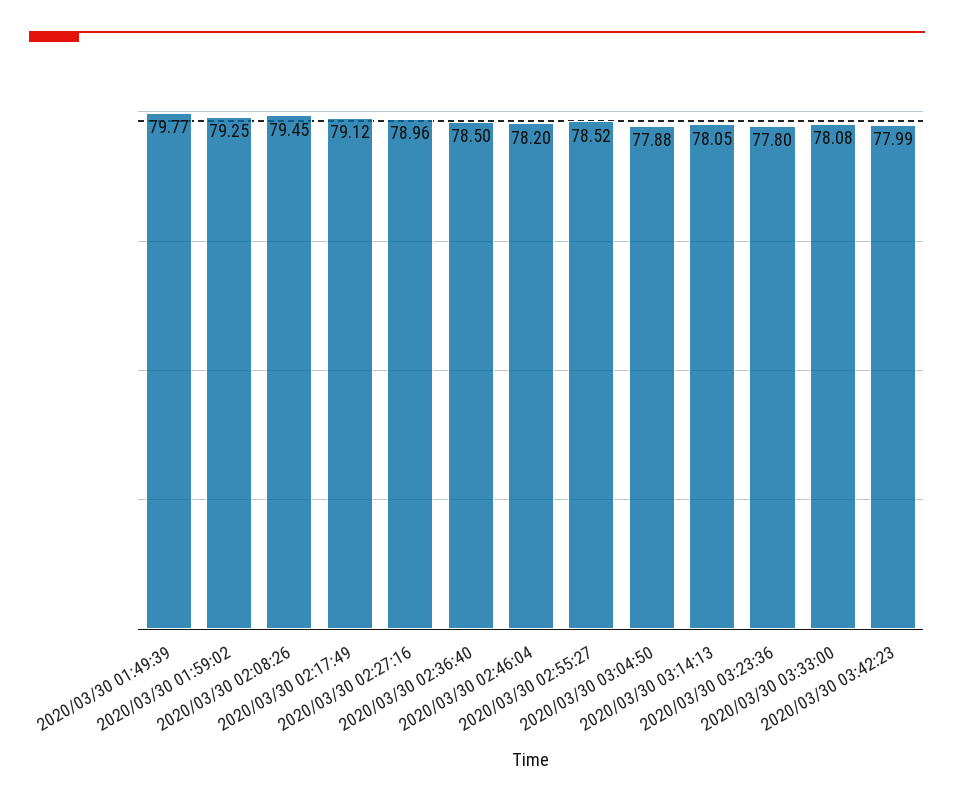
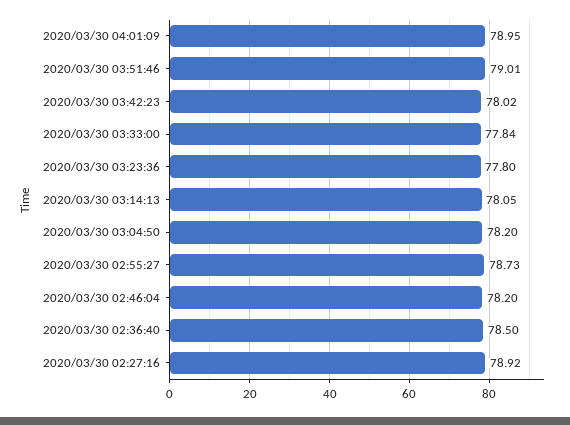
2020/03/30 01:49:39: 79.77 -> none
2020/03/30 01:59:02: 79.25 -> none
2020/03/30 02:08:26: 79.45 -> none
2020/03/30 02:17:49: 79.12 -> none
2020/03/30 02:27:16: 78.96 -> 78.92
2020/03/30 02:55:27: 78.52 -> 78.73
2020/03/30 03:04:50: 77.88 -> 78.2
2020/03/30 03:33:00: 78.08 -> 77.84
2020/03/30 03:42:23: 77.99 -> 78.02
2020/03/30 04:01:09: none -> 78.95
2020/03/30 03:51:46: none -> 79.01

